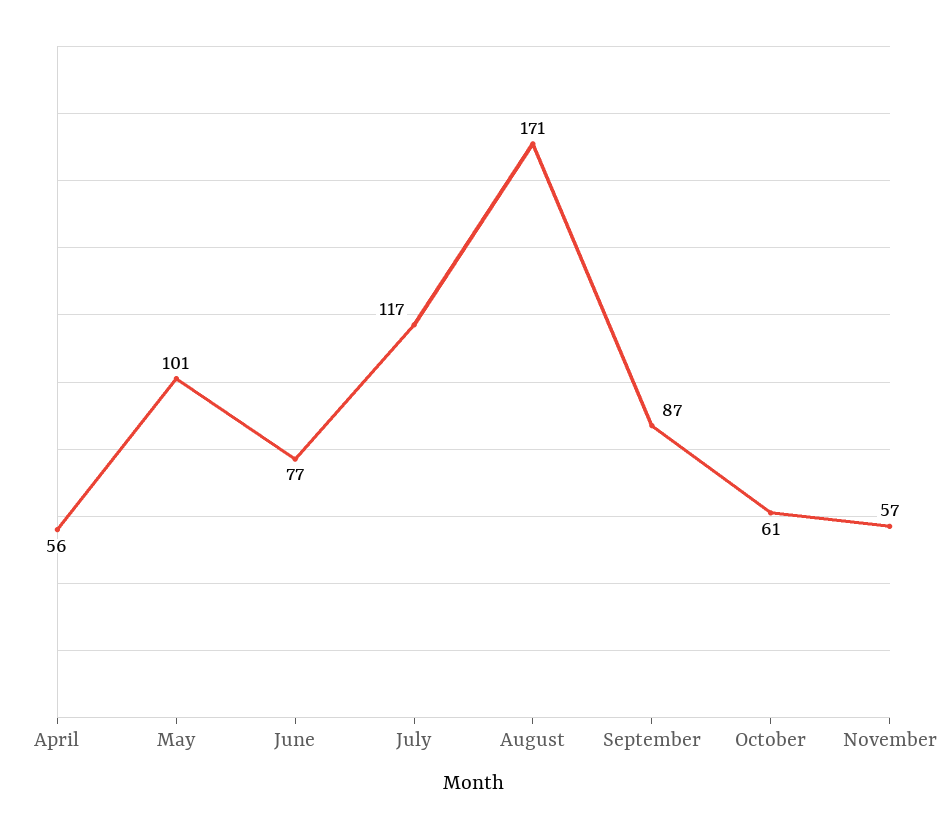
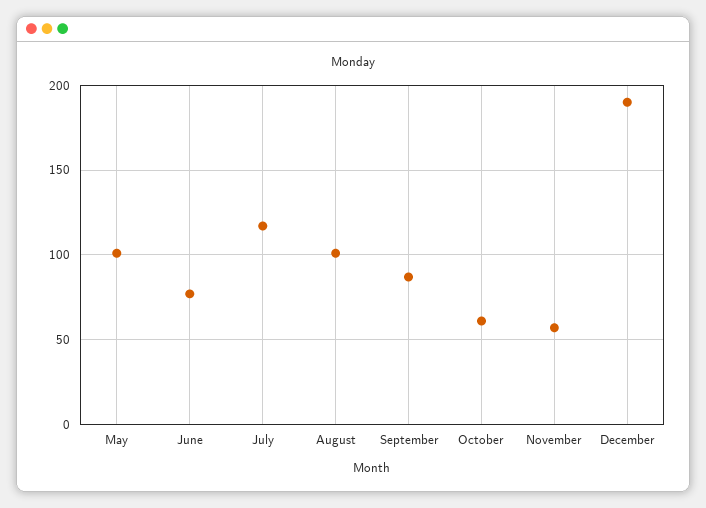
April: 56 -> none
August: 171 -> 100
December: none -> 190

